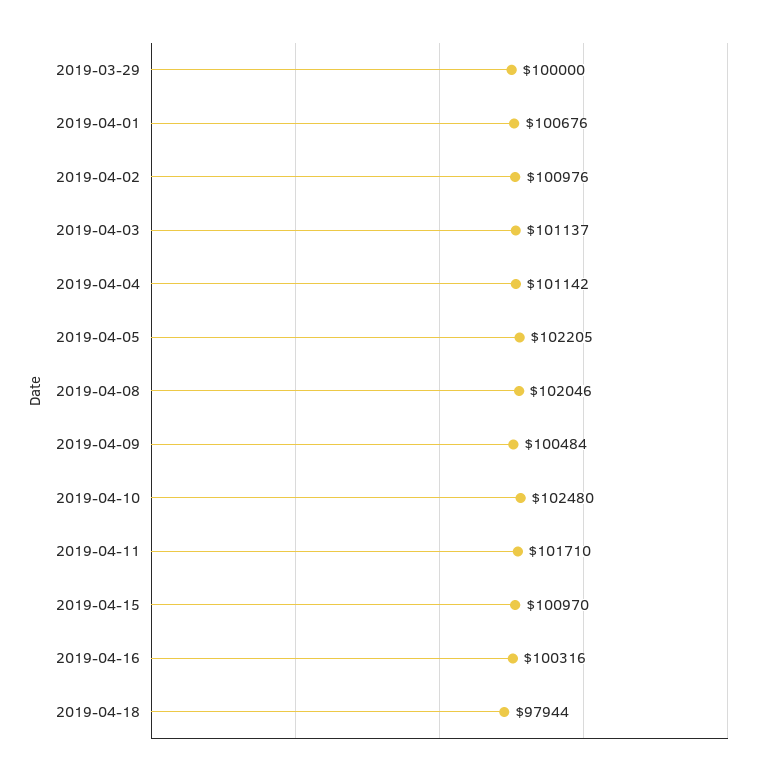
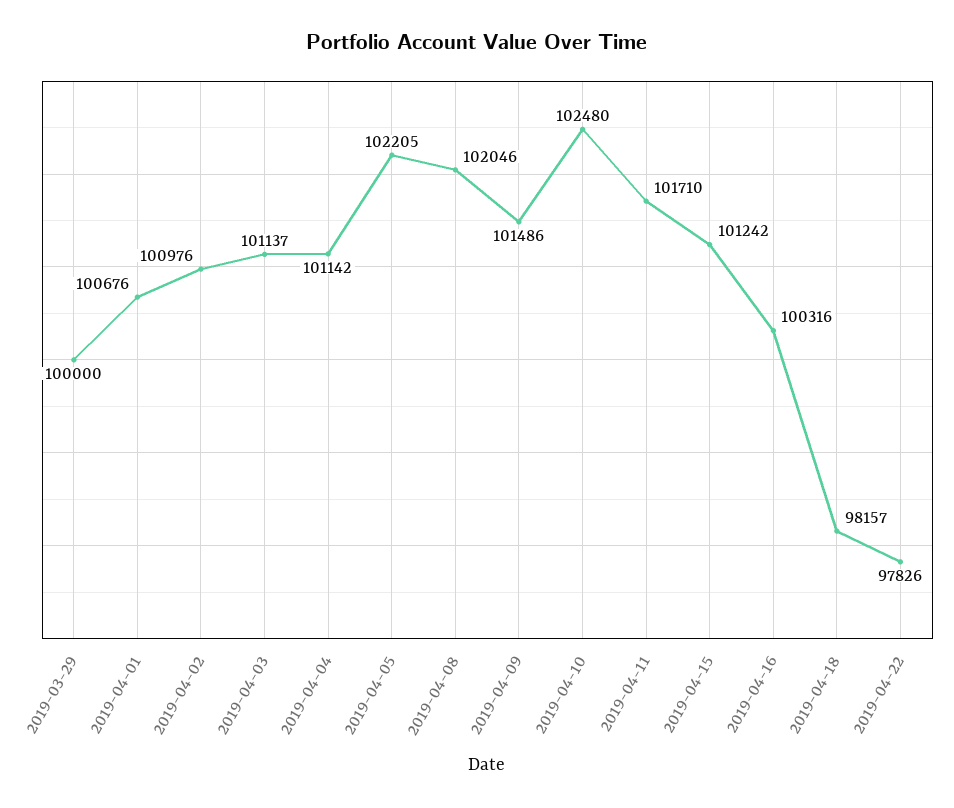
2019-04-09: 100484 -> 101486
2019-04-15: 100970 -> 101242
2019-04-18: 97944 -> 98157
2019-04-22: none -> 97826

